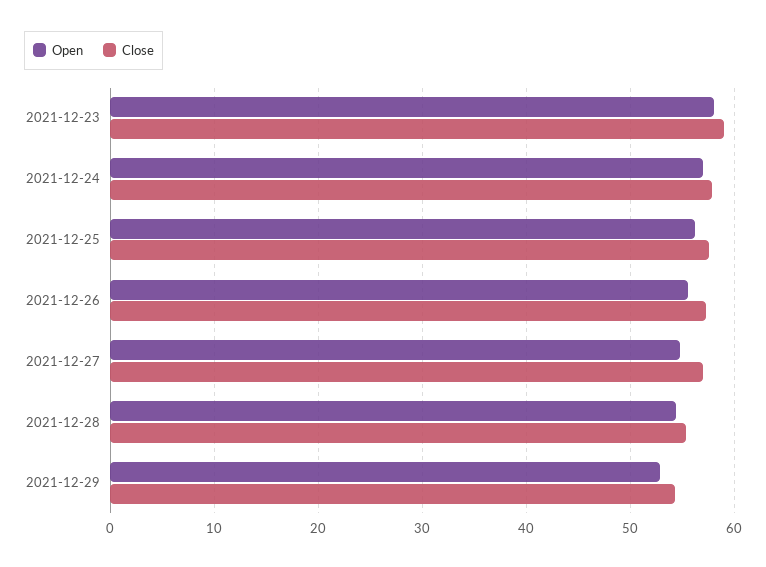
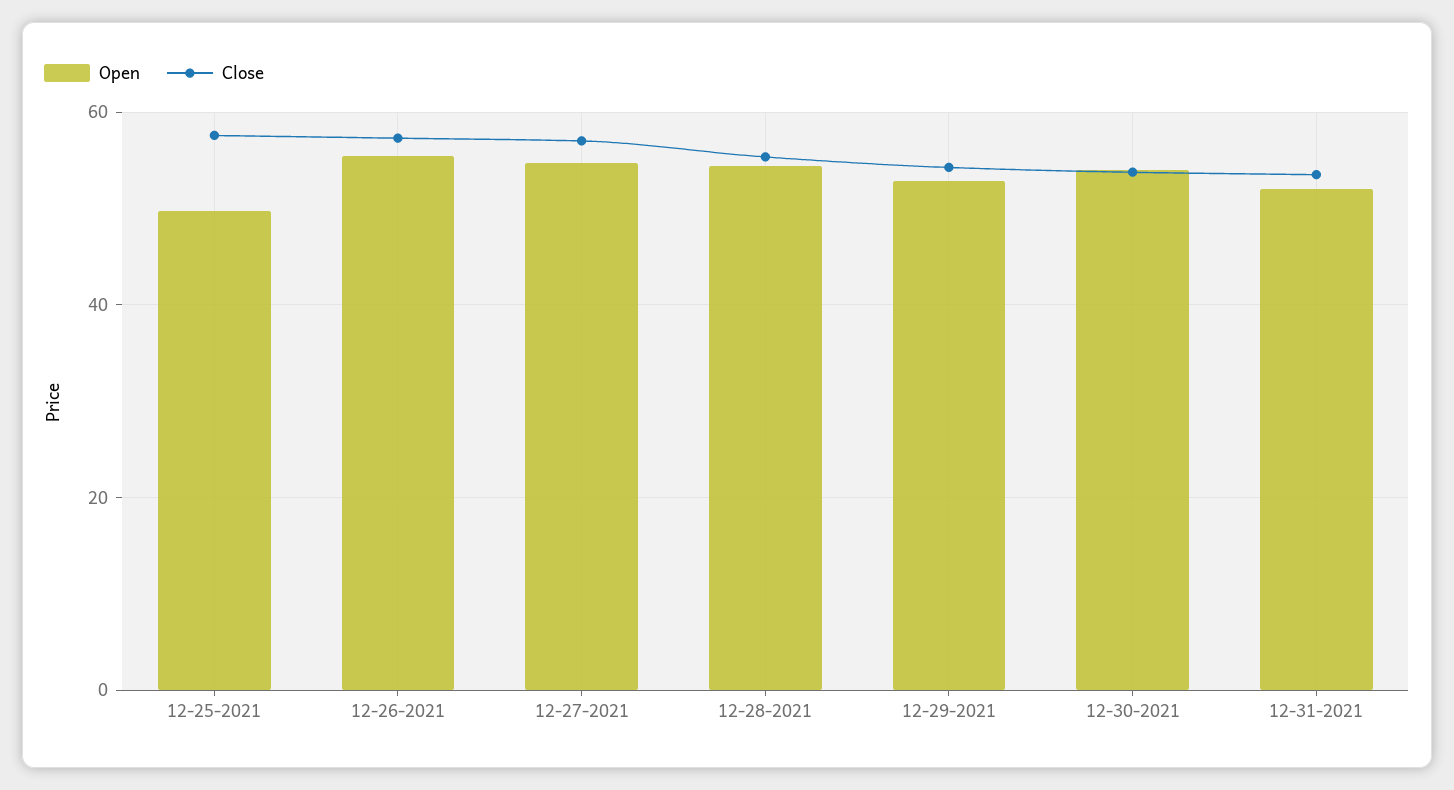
Open, 2021-12-23: 58 -> none
Close, 2021-12-23: 59 -> none
Open, 2021-12-24: 57 -> none
Close, 2021-12-24: 58 -> none
Open, 2021-12-25: 56 -> 50
Open, 12-30-2021: none -> 54
Close, 12-30-2021: none -> 54
Open, 12-31-2021: none -> 52
Close, 12-31-2021: none -> 54

